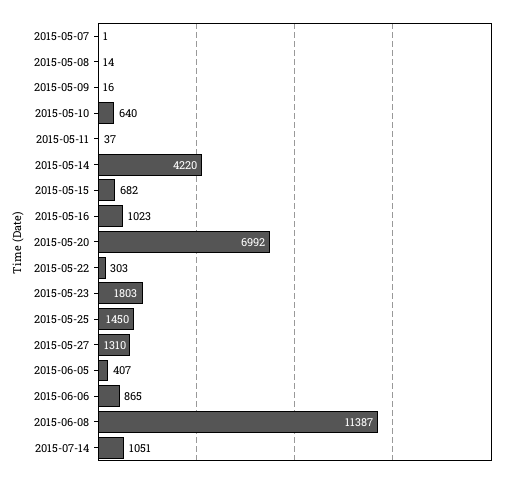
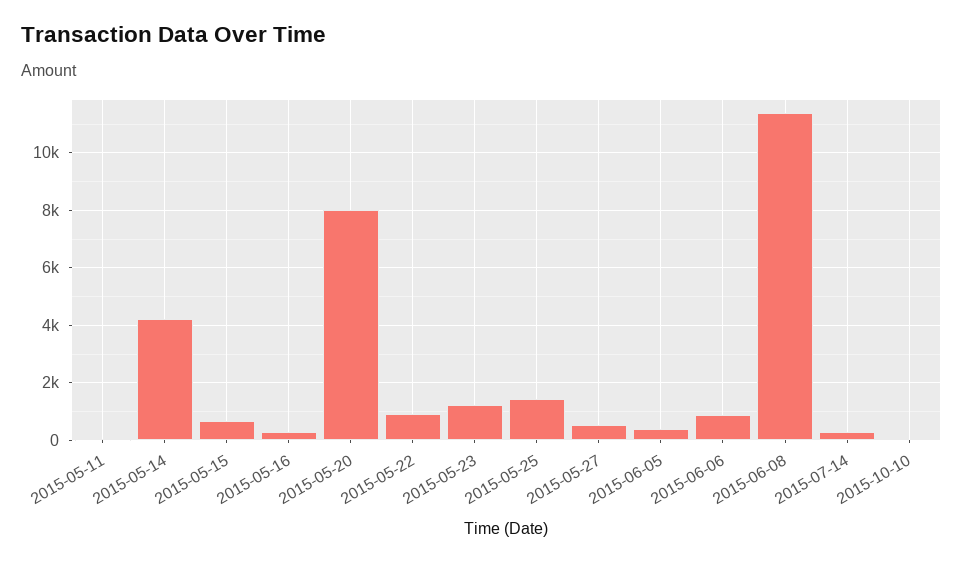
2015-05-07: 1 -> none
2015-05-08: 14 -> none
2015-05-09: 16 -> none
2015-05-10: 640 -> none
2015-05-16: 1023 -> 250
2015-05-20: 6992 -> 8000
2015-05-22: 303 -> 1000
2015-05-23: 1803 -> 1250
2015-05-27: 1310 -> 500
2015-07-14: 1051 -> 250
2015-10-10: none -> 0

